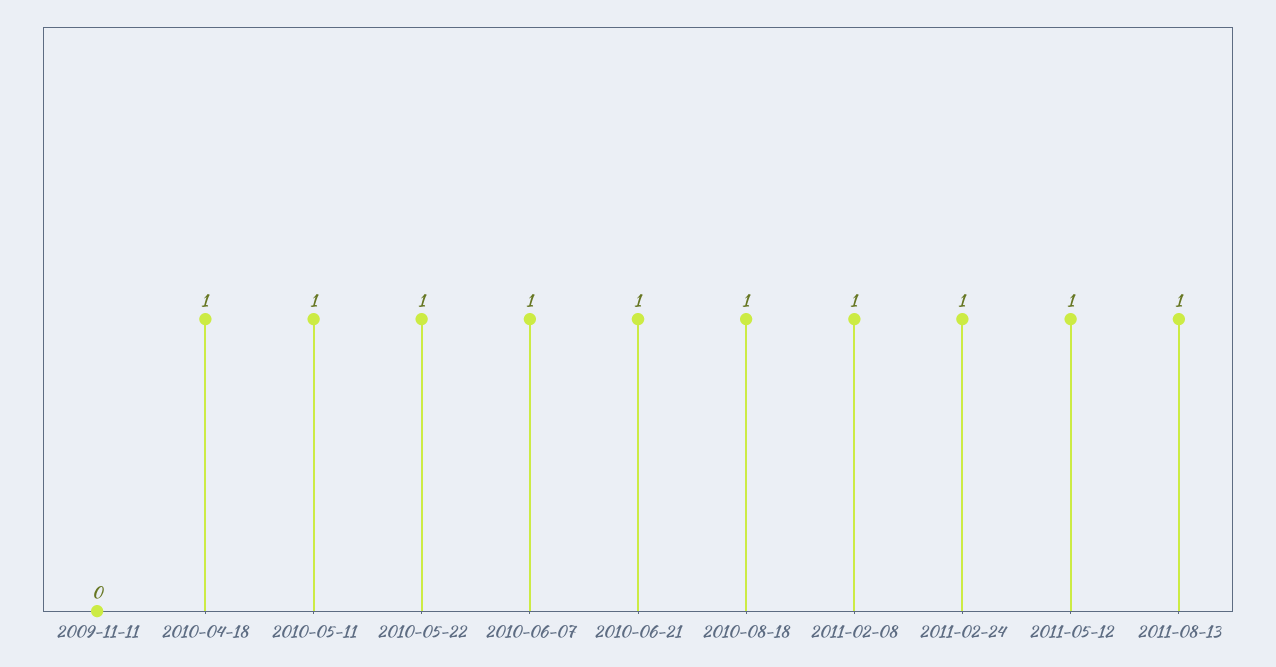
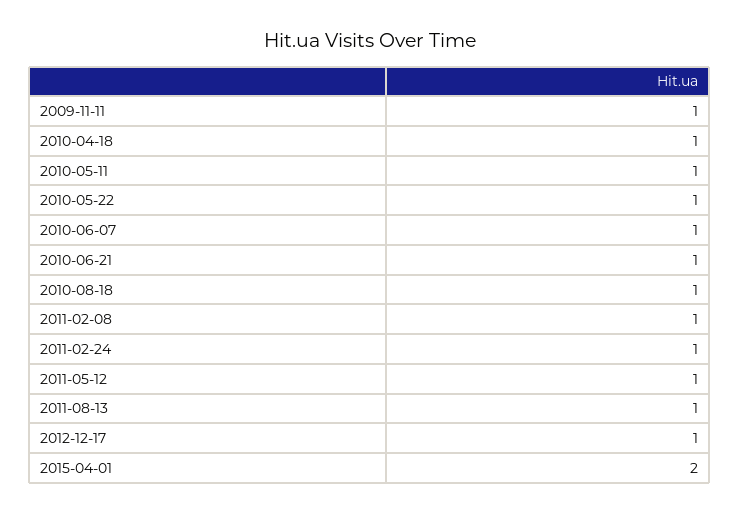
2009-11-11: 0 -> 1
2012-12-17: none -> 1
2015-04-01: none -> 2

